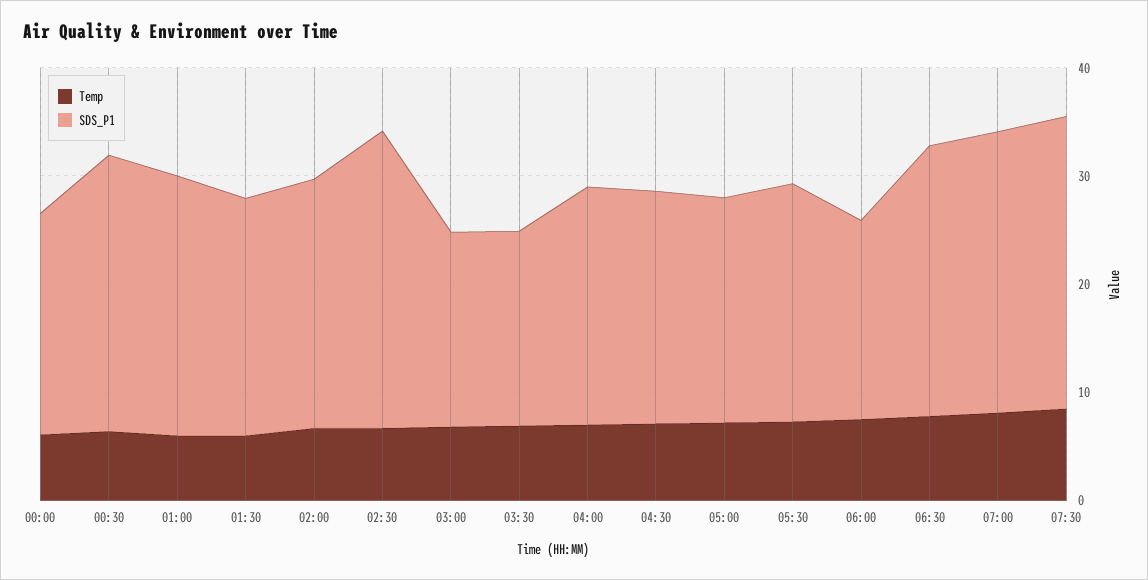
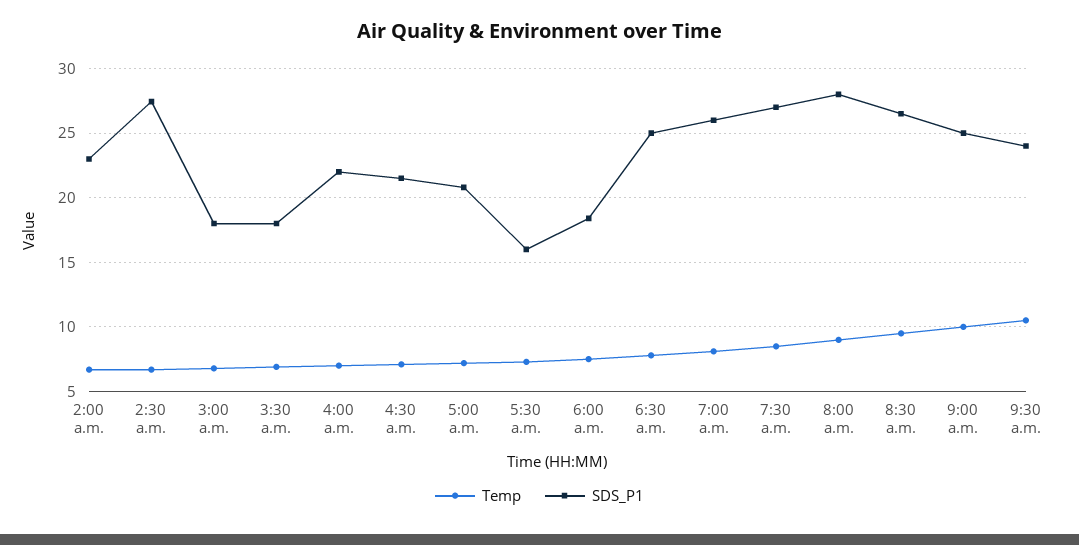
Temp, 00:00: 6 -> none
SDS_P1, 00:00: 20 -> none
Temp, 00:30: 6 -> none
SDS_P1, 00:30: 26 -> none
Temp, 01:00: 6 -> none
SDS_P1, 01:00: 24 -> none
Temp, 01:30: 6 -> none
SDS_P1, 01:30: 22 -> none
SDS_P1, 05:30: 22 -> 16
Temp, 8:00 a.m.: none -> 9
SDS_P1, 8:00 a.m.: none -> 28
Temp, 8:30 a.m.: none -> 9.5
SDS_P1, 8:30 a.m.: none -> 26.5
Temp, 9:00 a.m.: none -> 10
SDS_P1, 9:00 a.m.: none -> 25
Temp, 9:30 a.m.: none -> 10.5
SDS_P1, 9:30 a.m.: none -> 24

